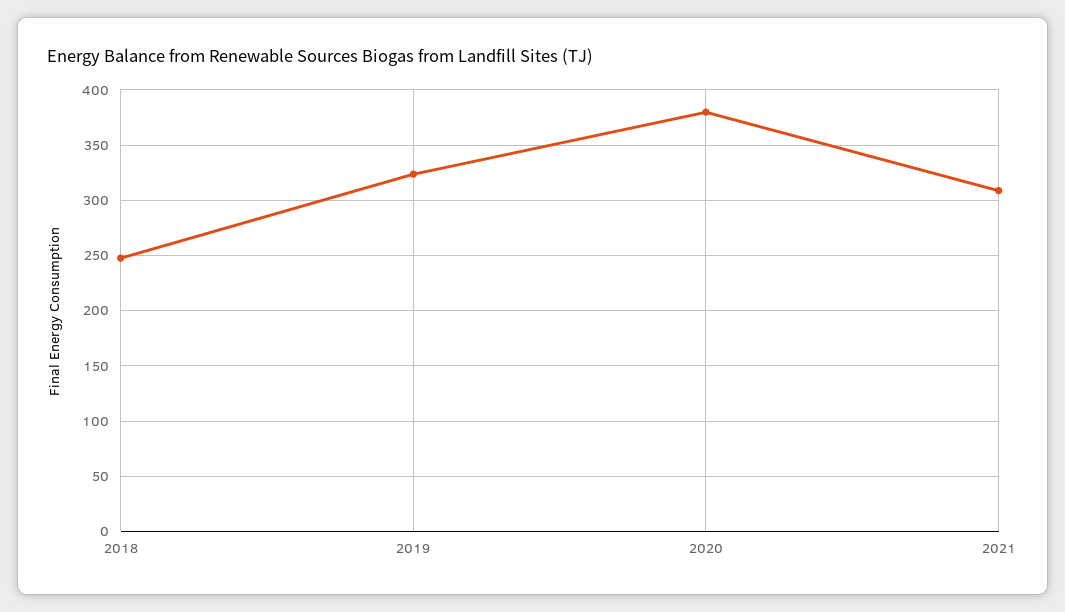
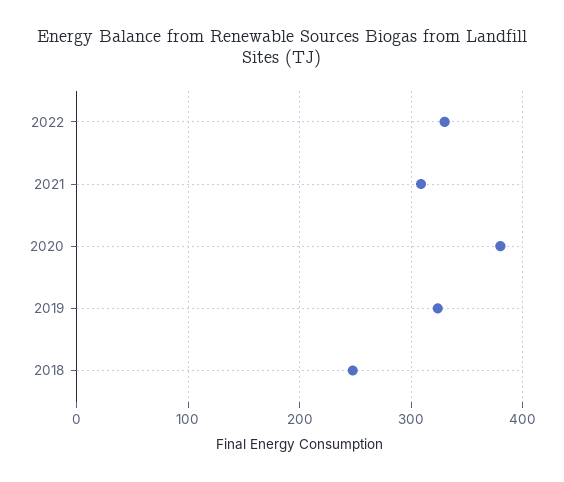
2022: none -> 330

